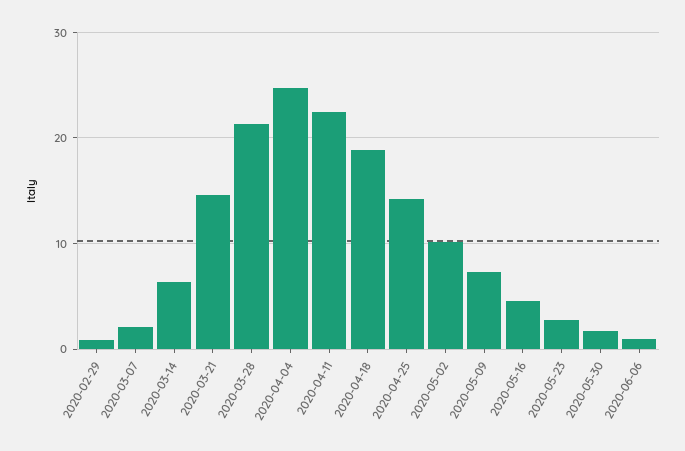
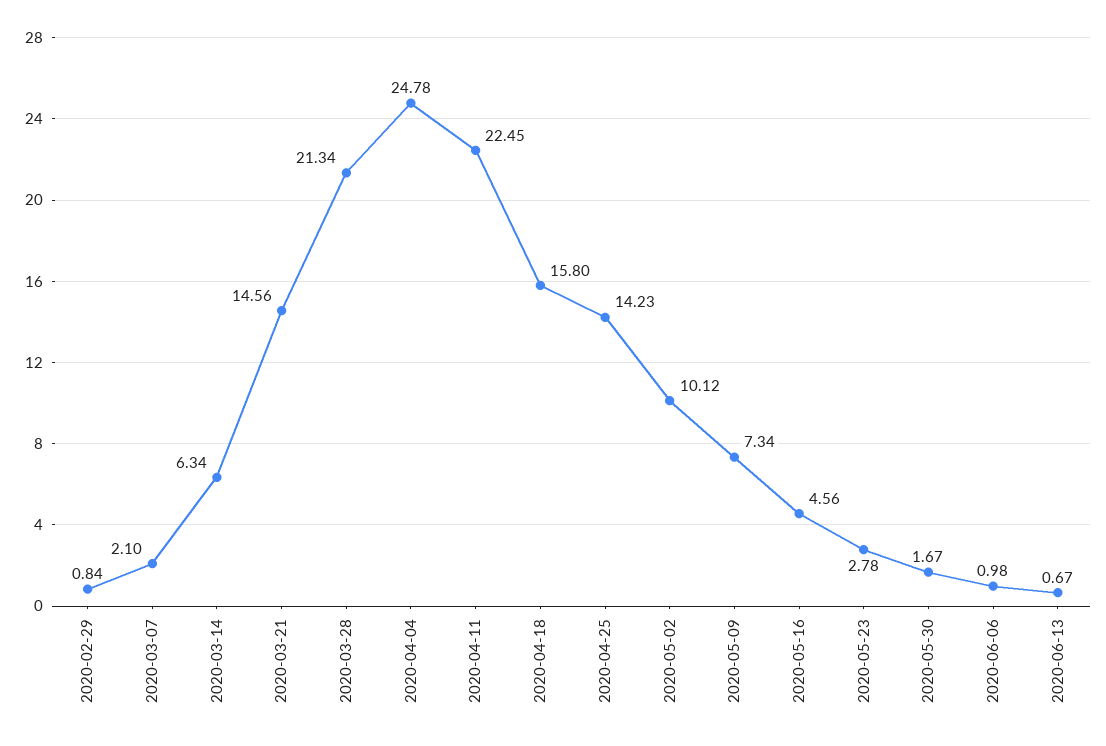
2020-04-18: 19 -> 15.8
2020-06-13: none -> 0.67

